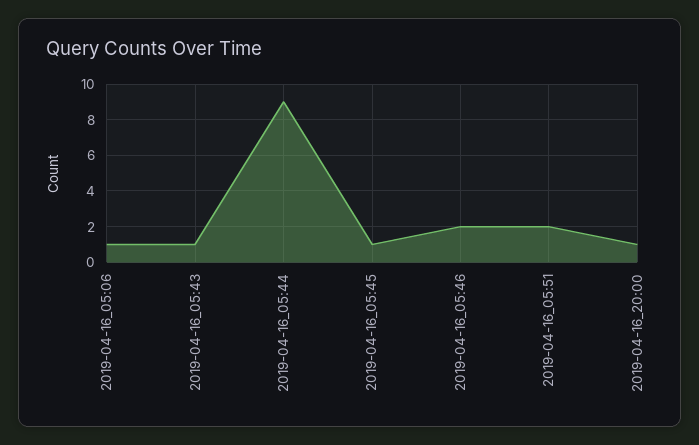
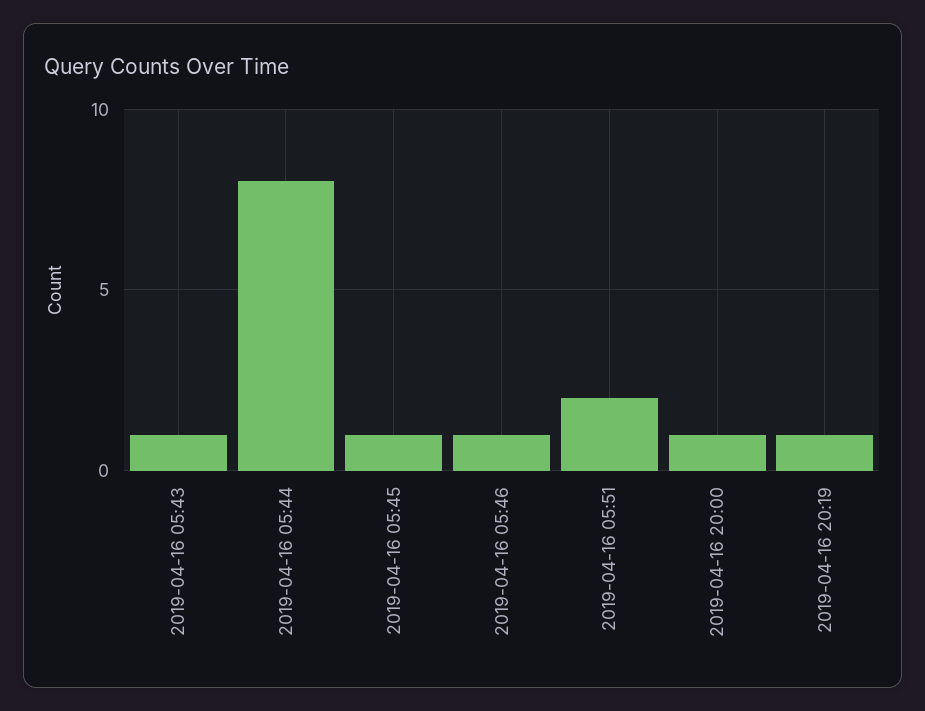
2019-04-16_05:06: 1 -> none
2019-04-16_05:44: 9 -> 8
2019-04-16_05:46: 2 -> 1
2019-04-16 20:19: none -> 1

